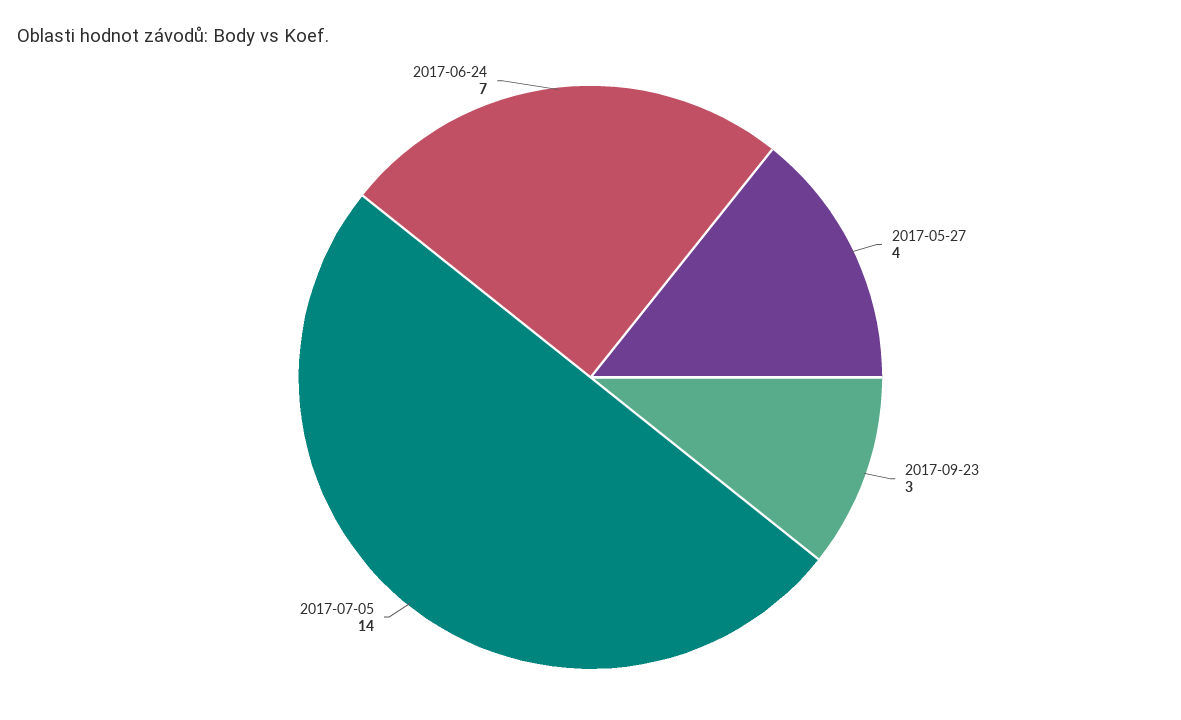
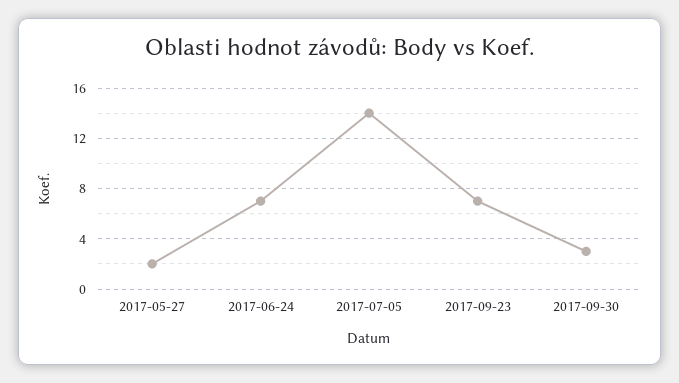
2017-05-27: 4 -> 2
2017-09-23: 3 -> 7
2017-09-30: none -> 3

